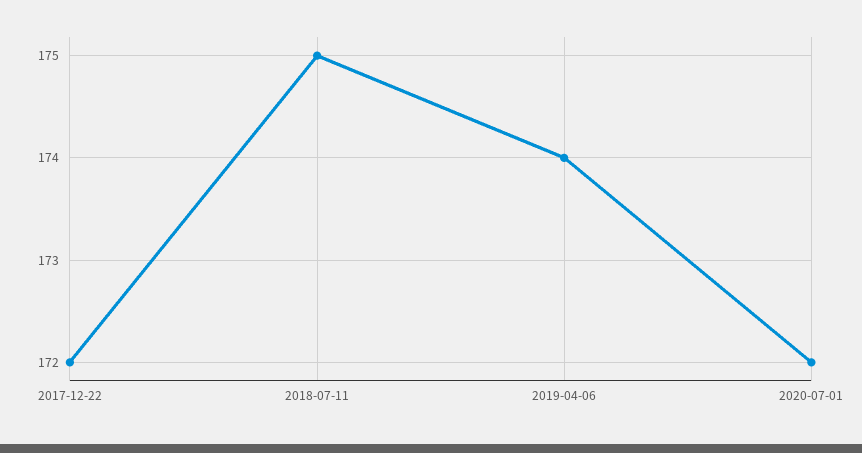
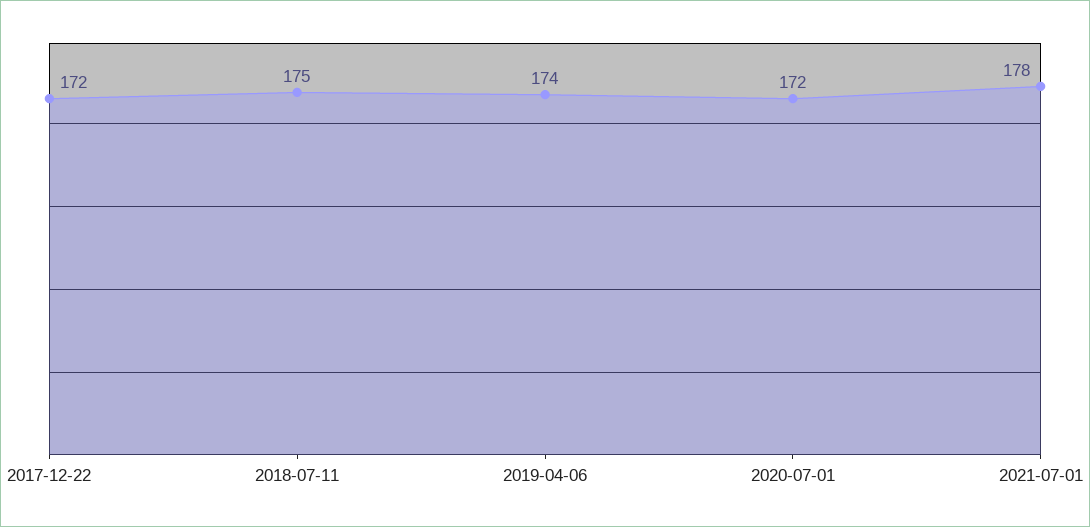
2021-07-01: none -> 178

